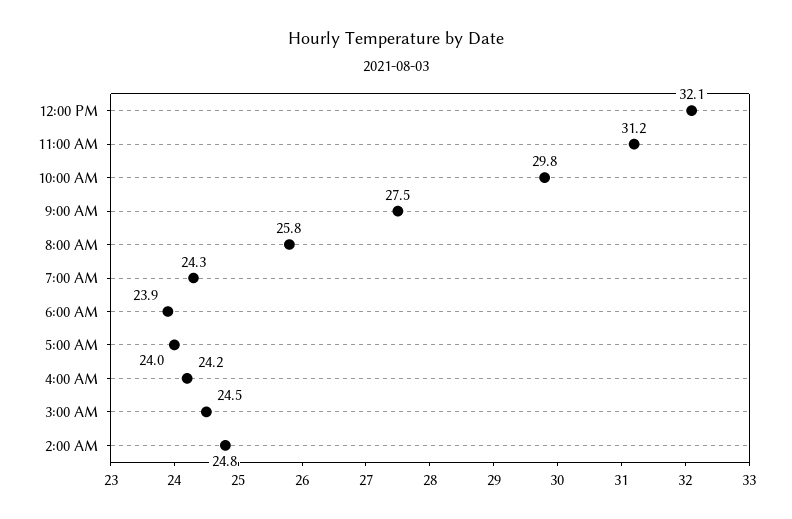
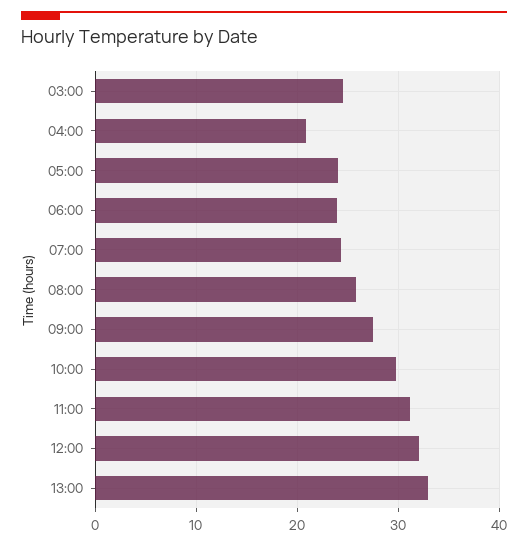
4:00 AM: 24.2 -> 21
2:00 AM: 24.8 -> none
13:00: none -> 33

